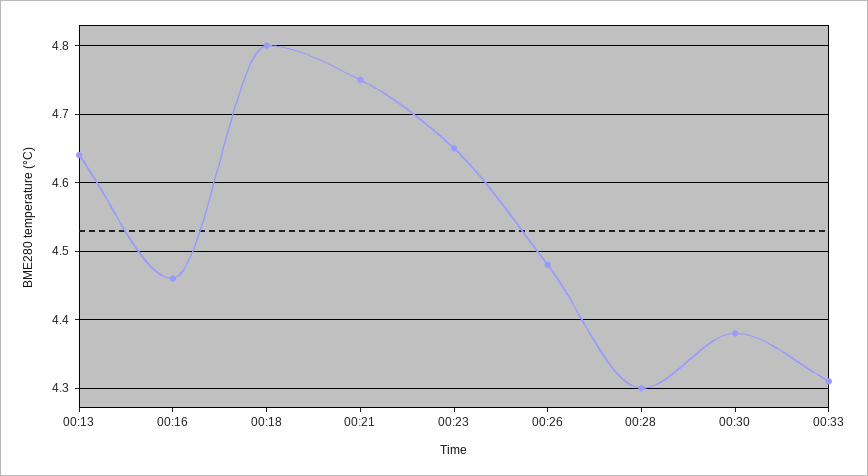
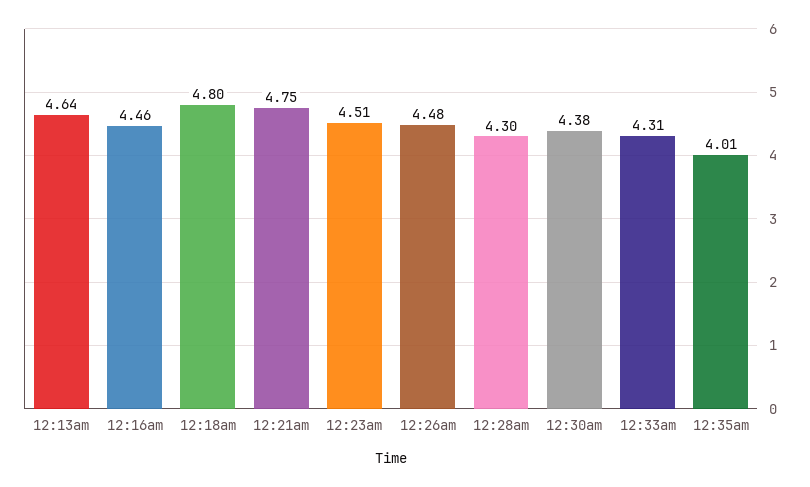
00:23: 4.65 -> 4.51
12:35am: none -> 4.01

